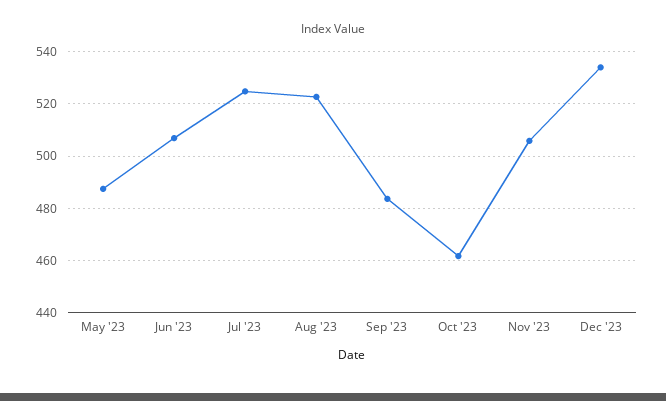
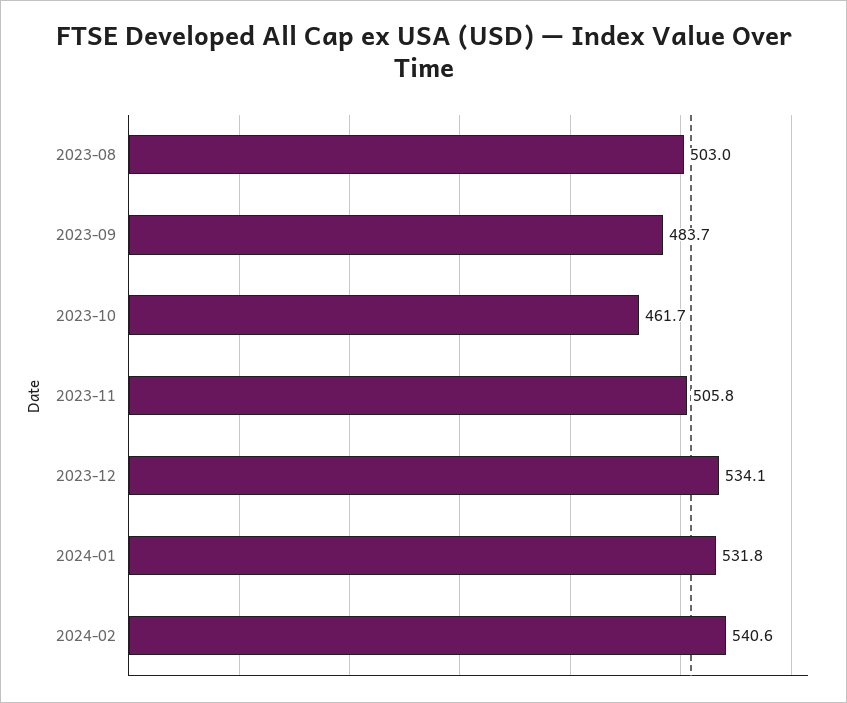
May '23: 487.5 -> none
Jun '23: 507.5 -> none
Jul '23: 525 -> none
Aug '23: 522.5 -> 503
2024-01: none -> 531.8
2024-02: none -> 540.6

